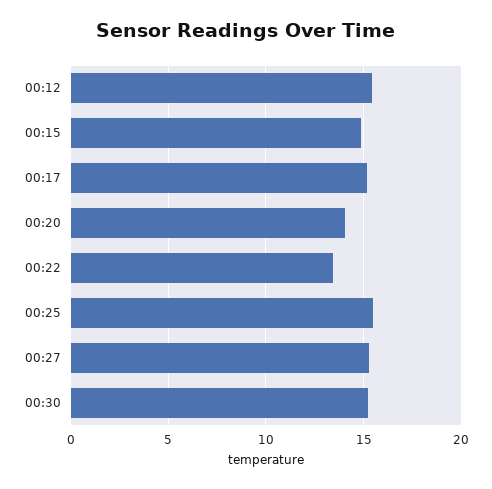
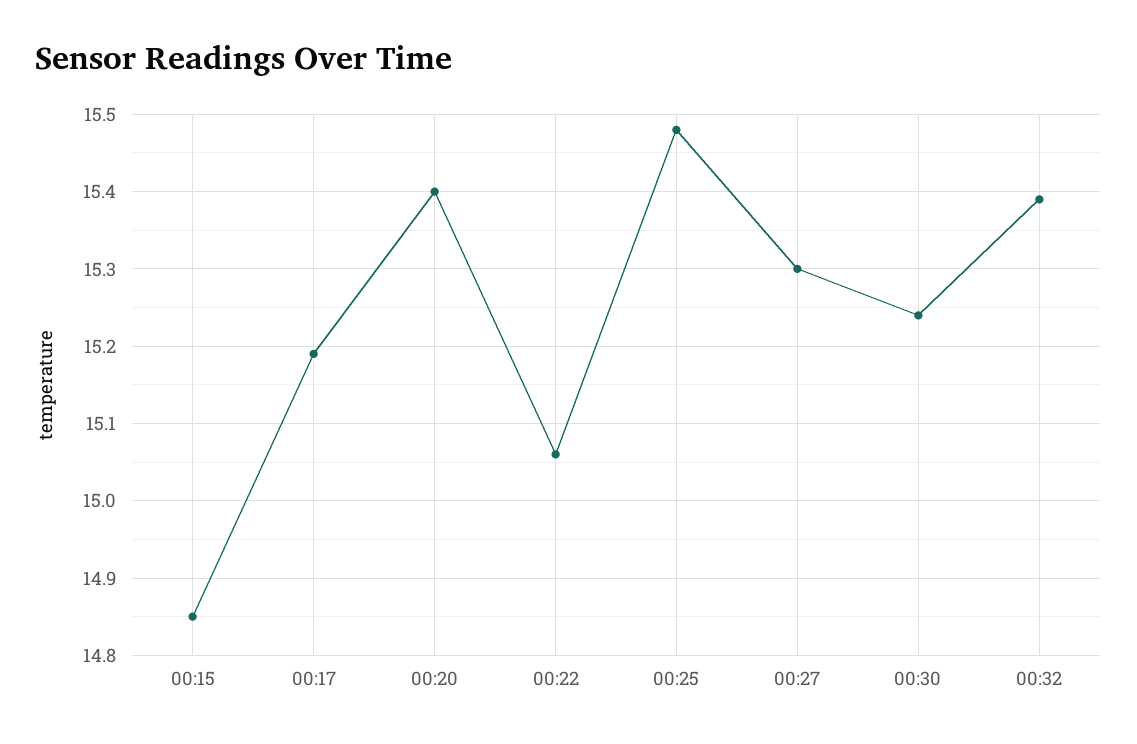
00:12: 15.5 -> none
00:20: 14 -> 15.4
00:22: 13.5 -> 15.06
00:32: none -> 15.39

